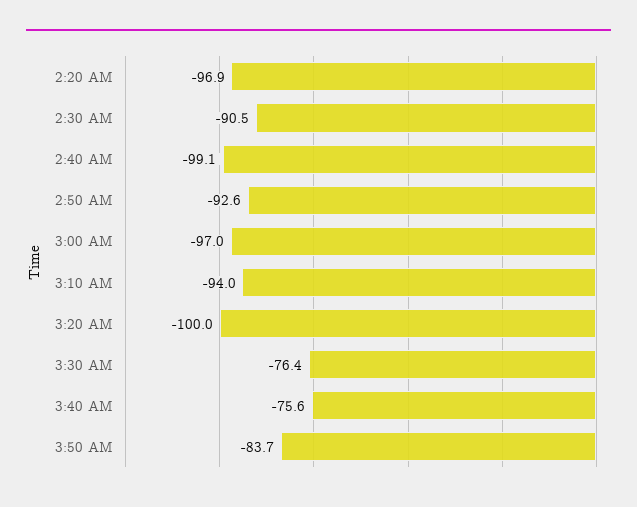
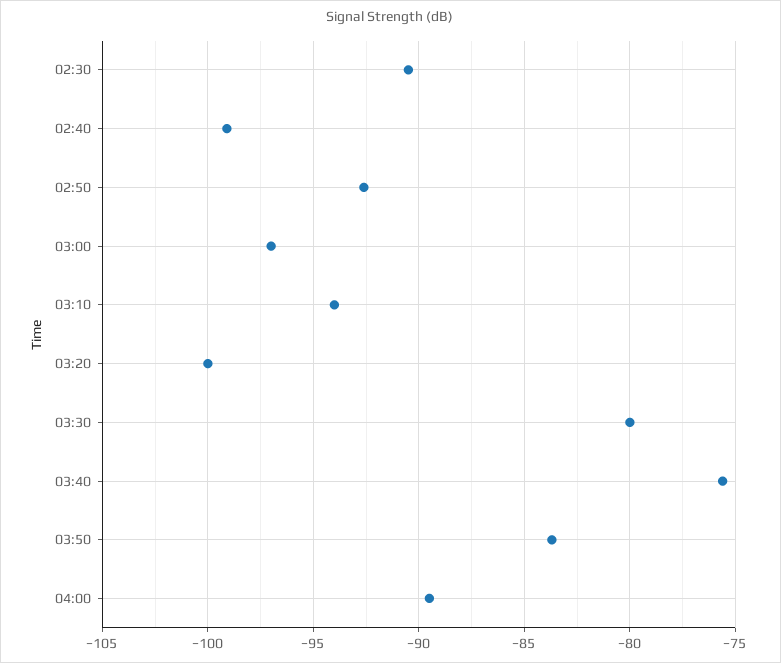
2:20 AM: -96.9 -> none
3:30 AM: -76.4 -> -80
04:00: none -> -89.5

